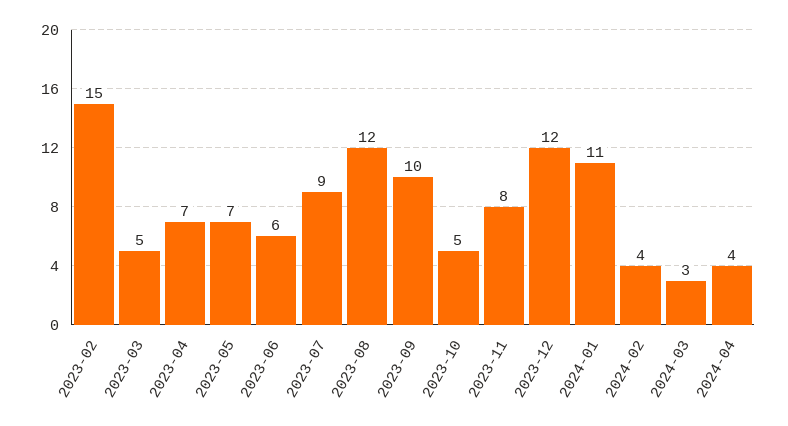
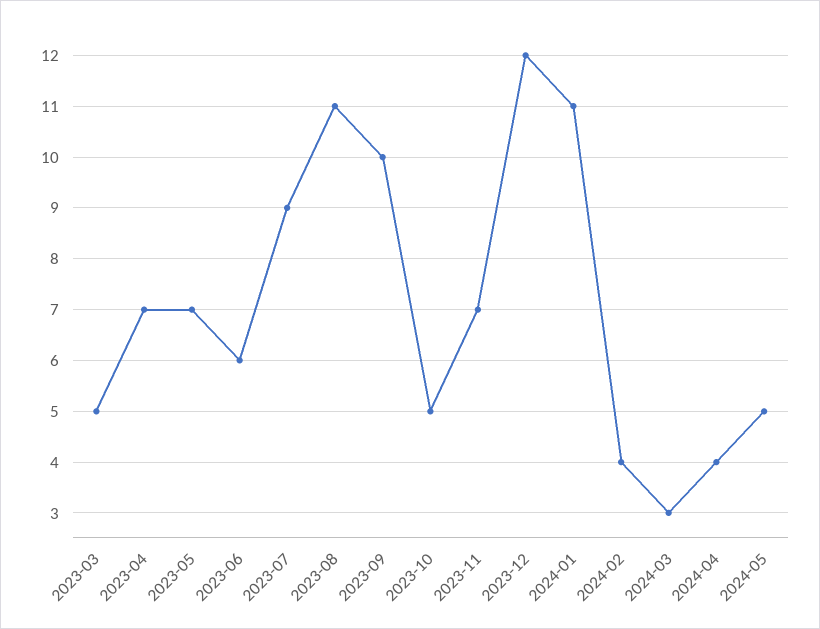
2023-02: 15 -> none
2023-08: 12 -> 11
2023-11: 8 -> 7
2024-05: none -> 5

